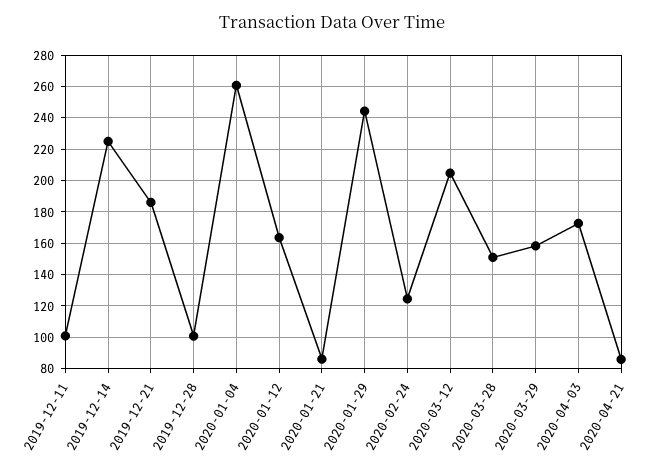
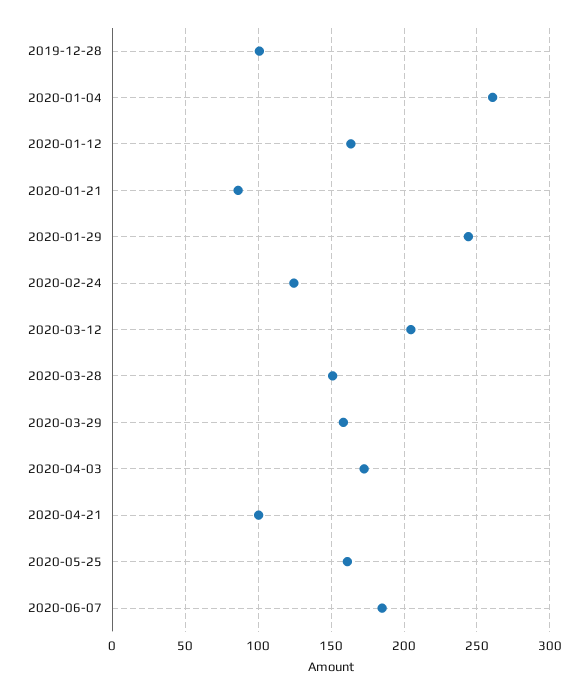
2019-12-11: 100 -> none
2019-12-14: 225 -> none
2019-12-21: 185 -> none
2020-04-21: 85 -> 100
2020-05-25: none -> 160
2020-06-07: none -> 185

